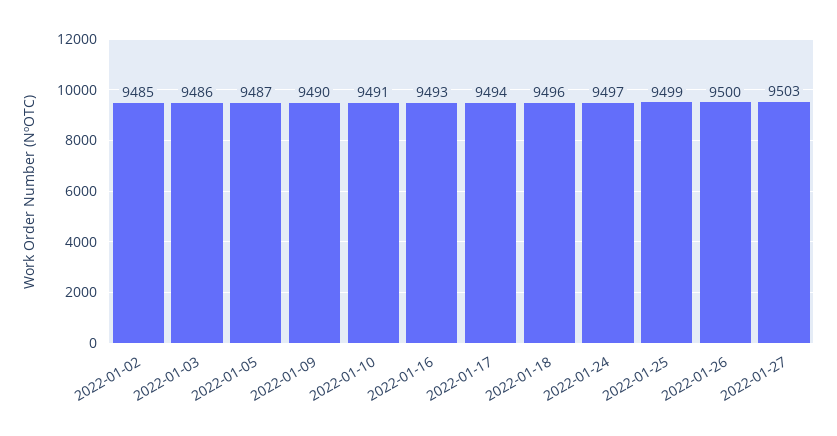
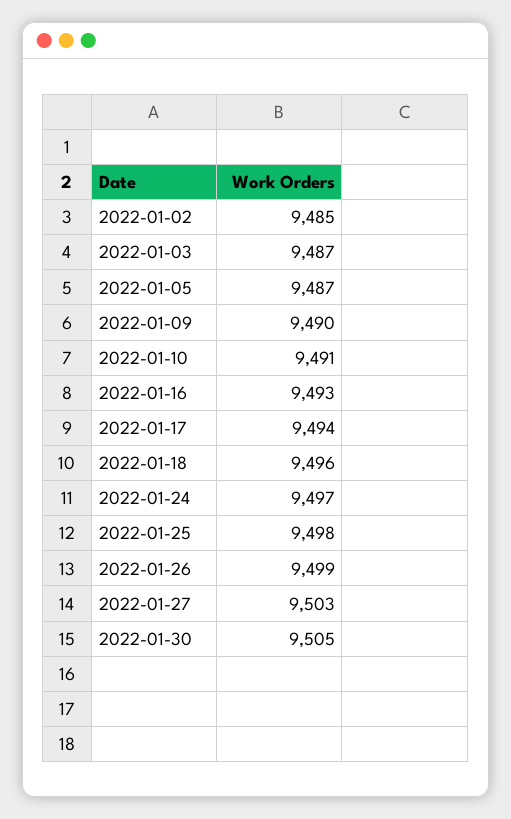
2022-01-03: 9486 -> 9487
2022-01-25: 9499 -> 9498
2022-01-26: 9500 -> 9499
2022-01-30: none -> 9505

